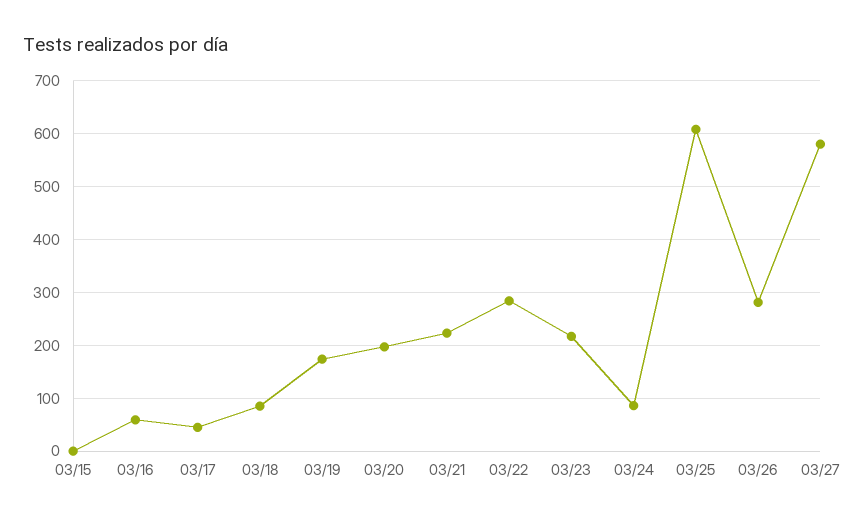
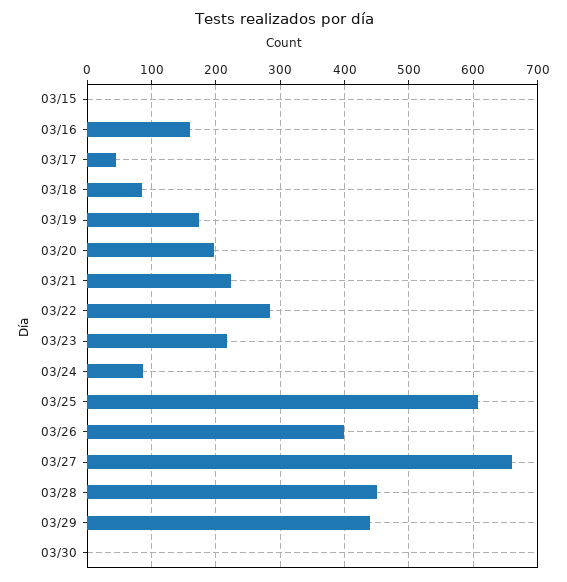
03/16: 60 -> 160
03/26: 280 -> 400
03/27: 580 -> 660
03/28: none -> 450
03/29: none -> 440
03/30: none -> 0

